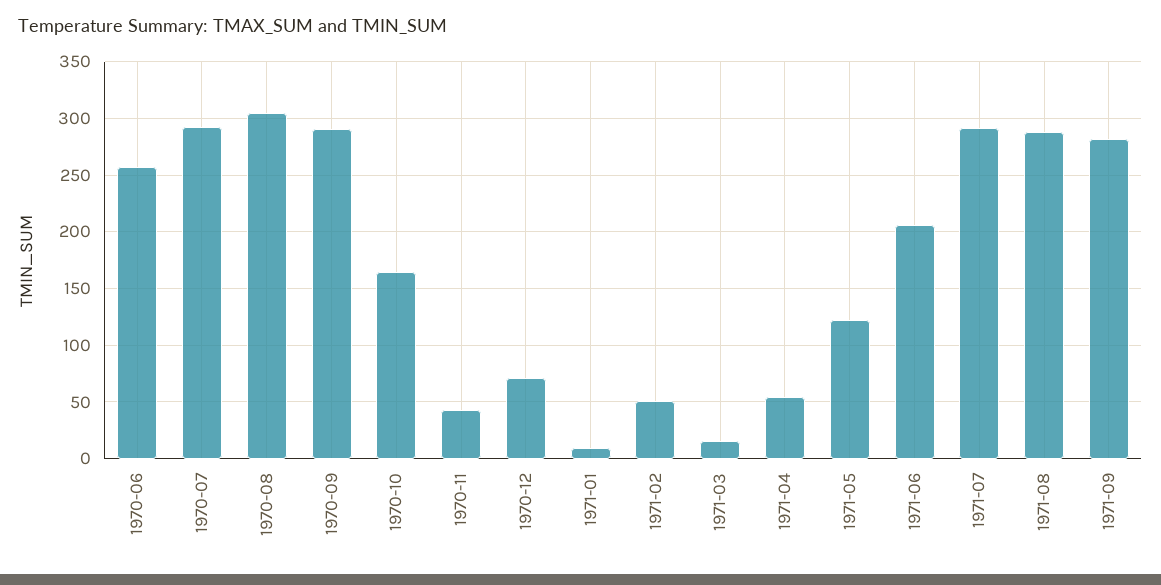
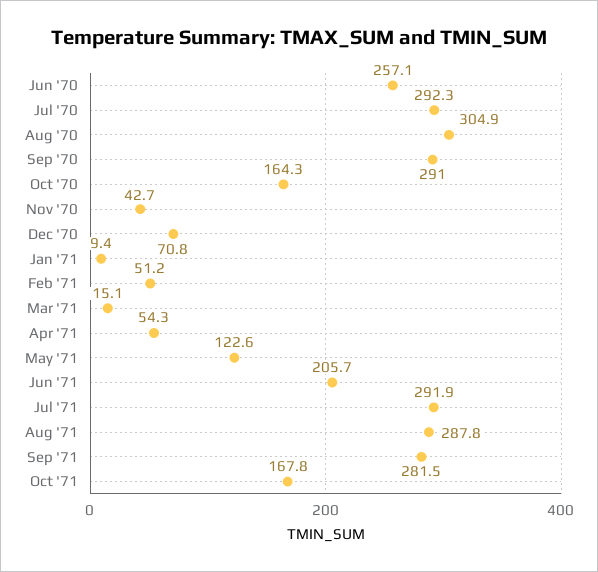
Oct '71: none -> 167.8

